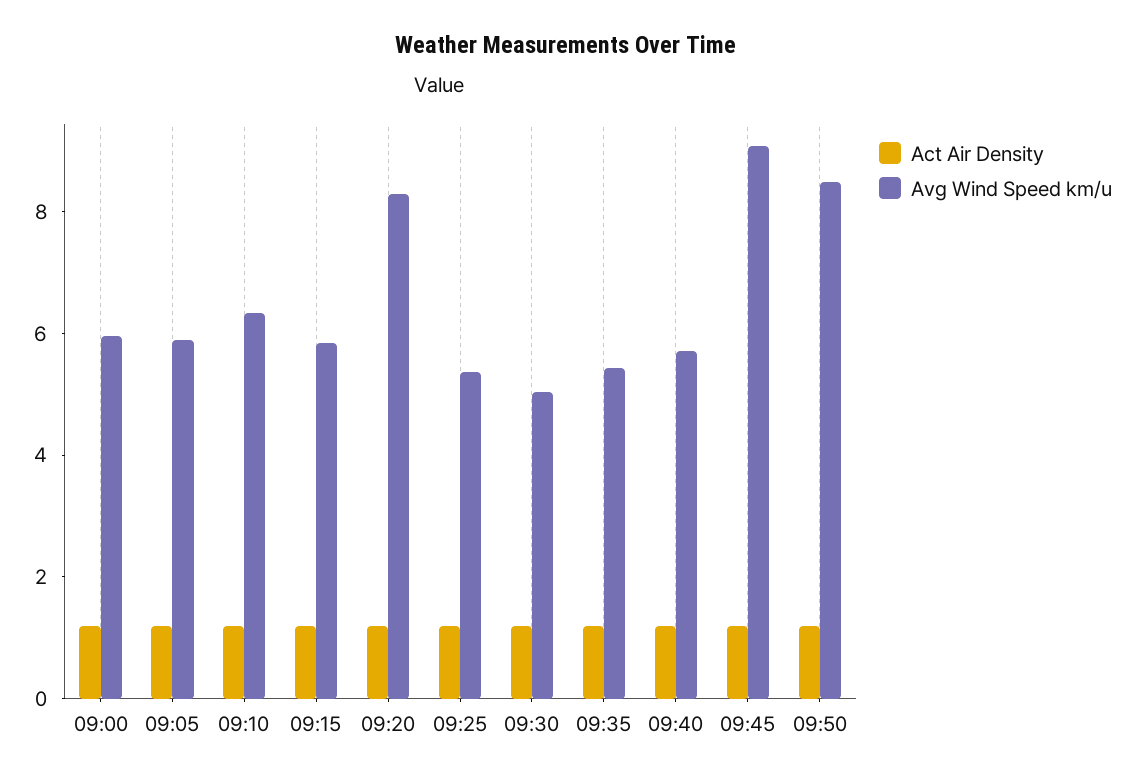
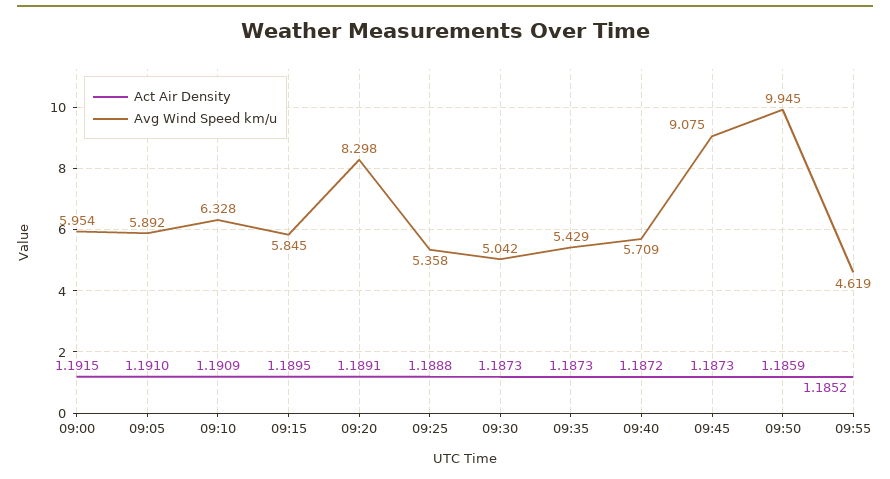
Avg Wind Speed km/u, 09:50: 8.5 -> 9.945
Act Air Density, 09:55: none -> 1.1852
Avg Wind Speed km/u, 09:55: none -> 4.619

